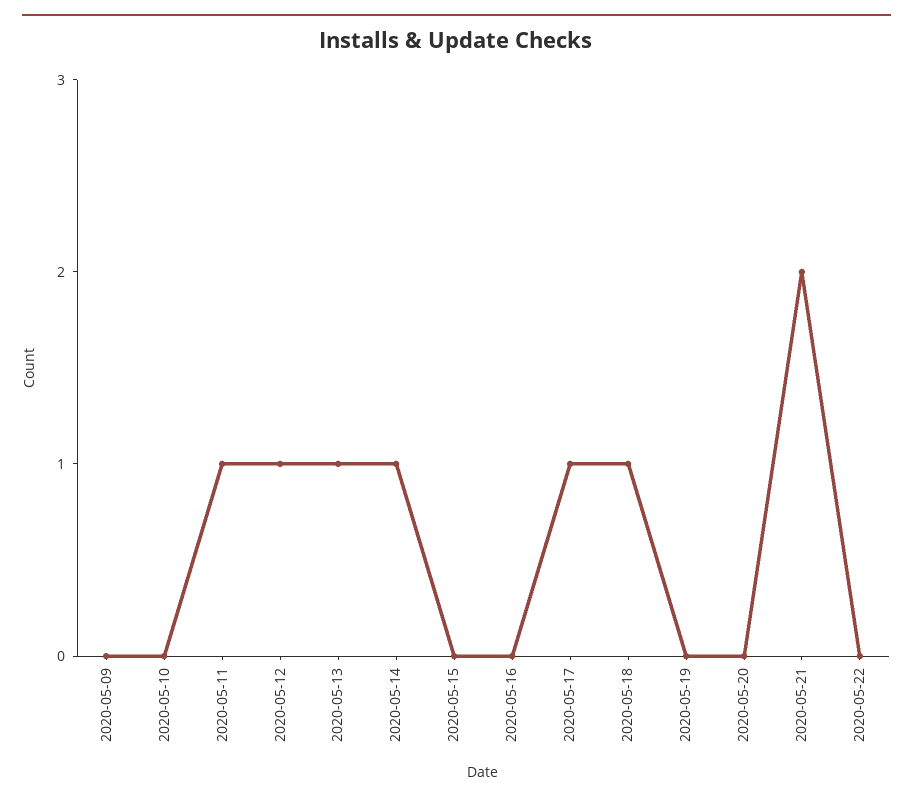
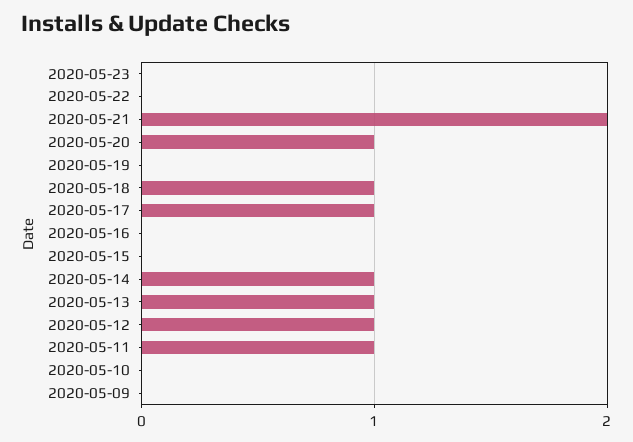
2020-05-20: 0 -> 1
2020-05-23: none -> 0

